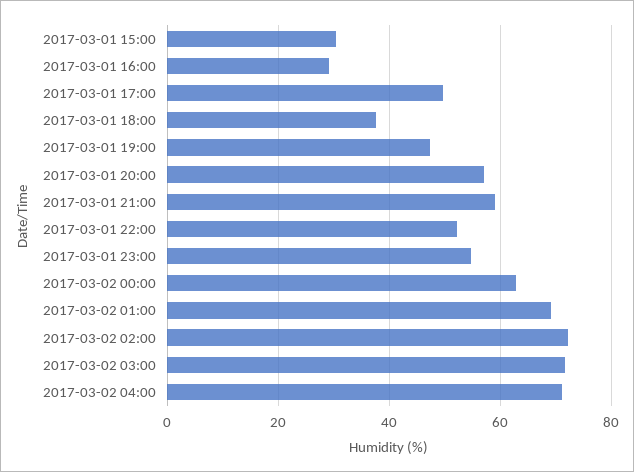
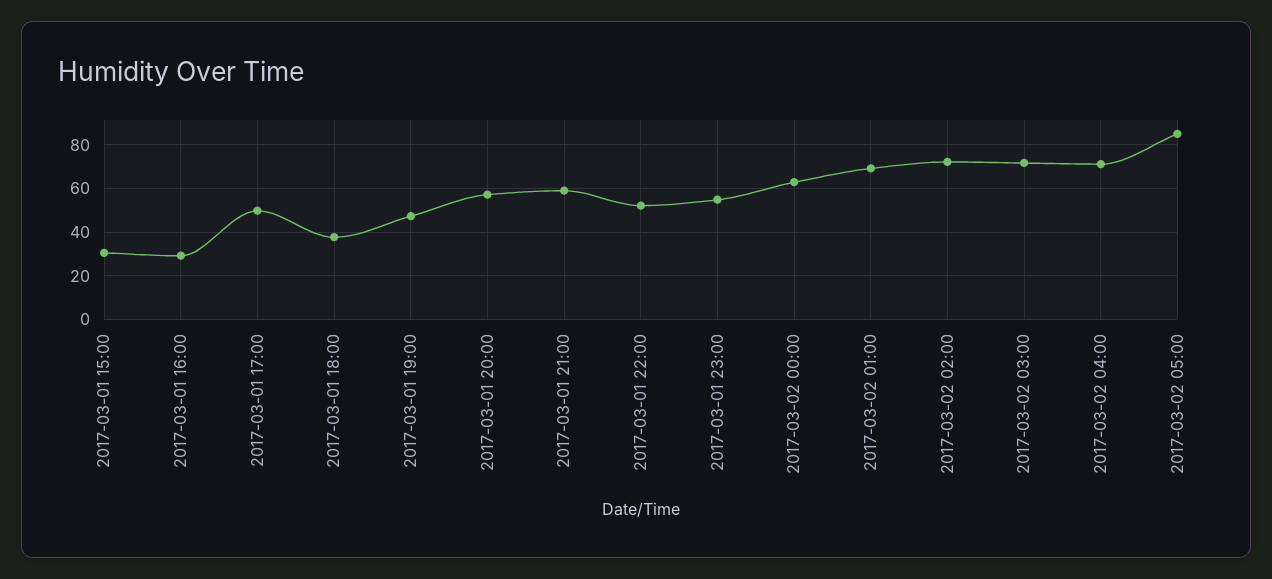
2017-03-02 05:00: none -> 85

